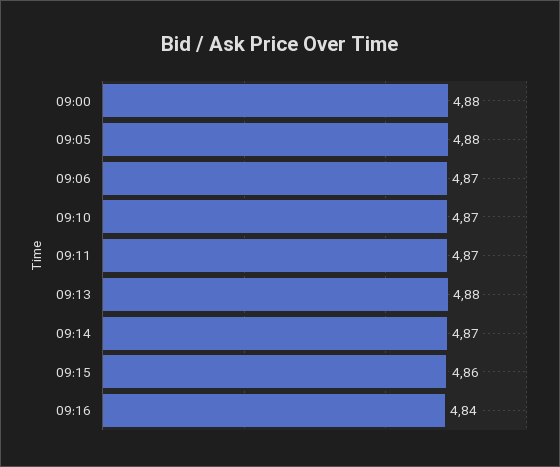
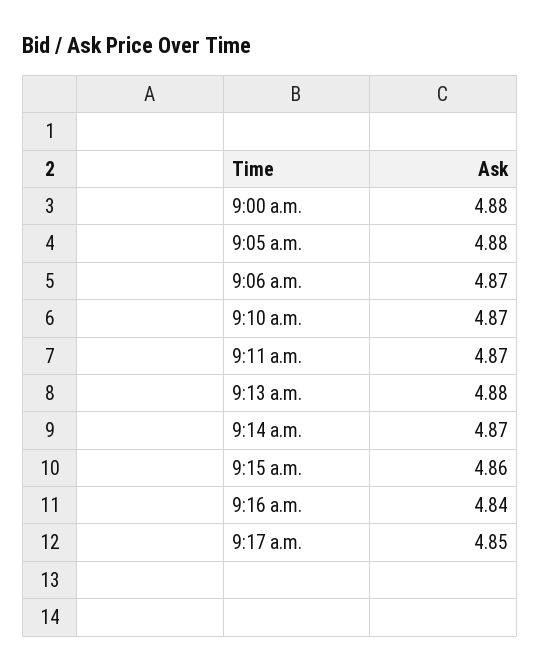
9:17 a.m.: none -> 4.85

